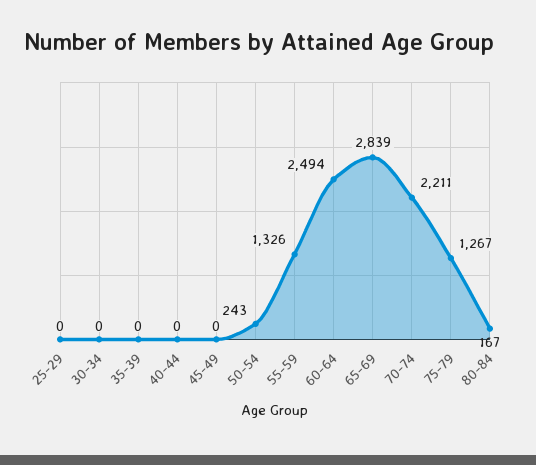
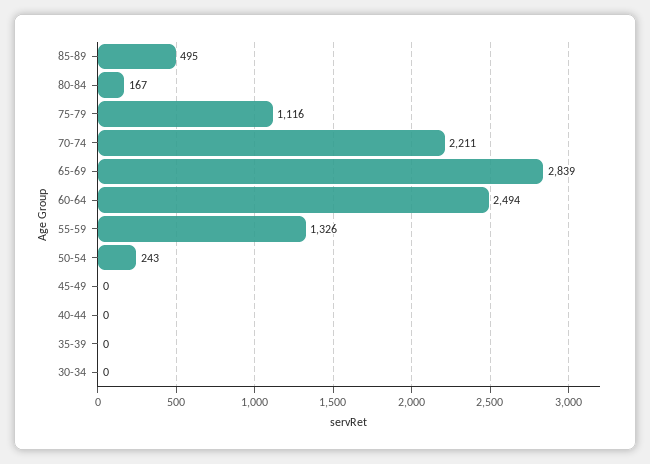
25-29: 0 -> none
75-79: 1267 -> 1116
85-89: none -> 495

